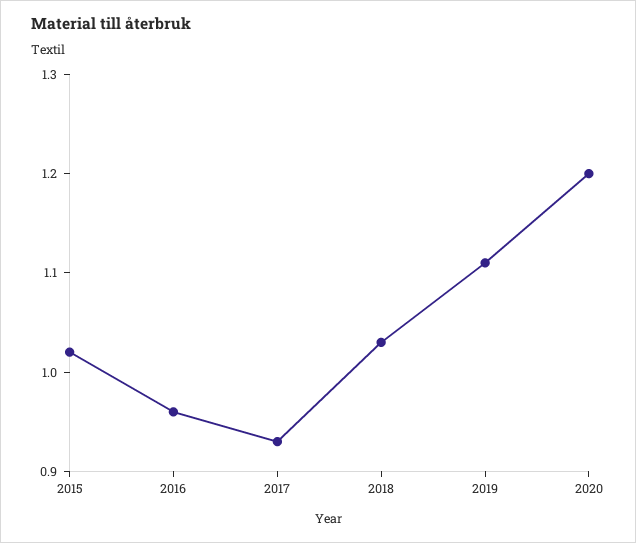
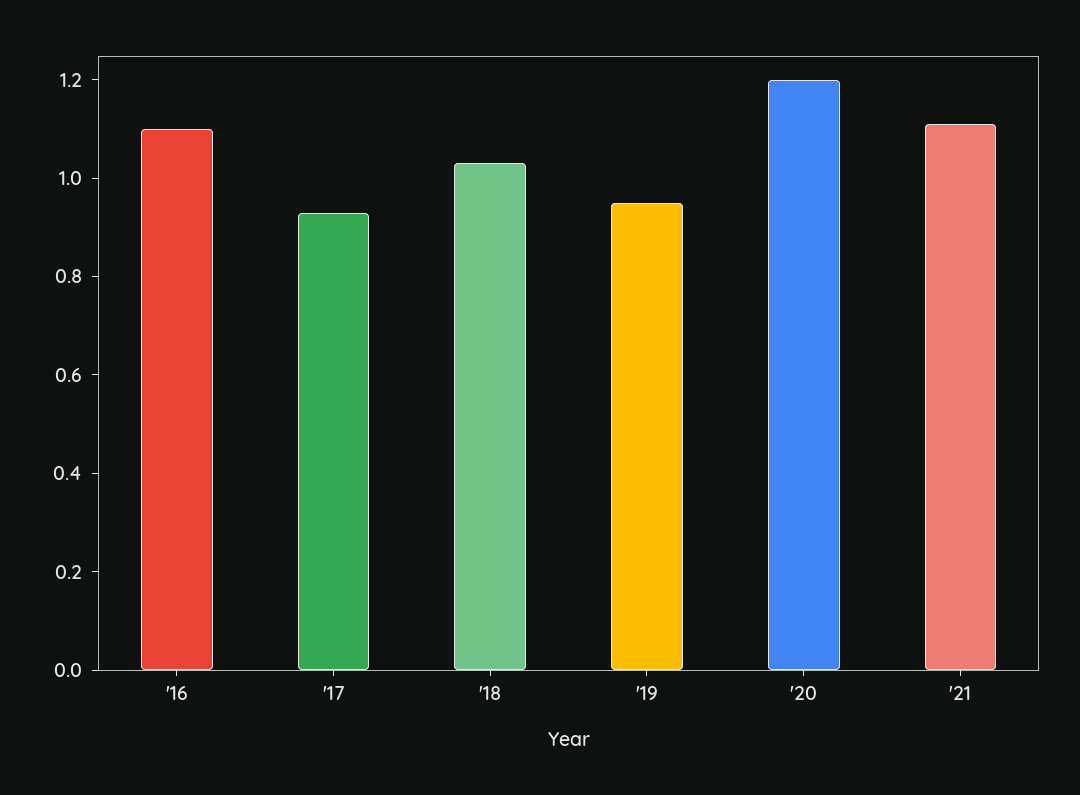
2015: 1.02 -> none
2016: 0.96 -> 1.1
2019: 1.11 -> 0.95
'21: none -> 1.1

